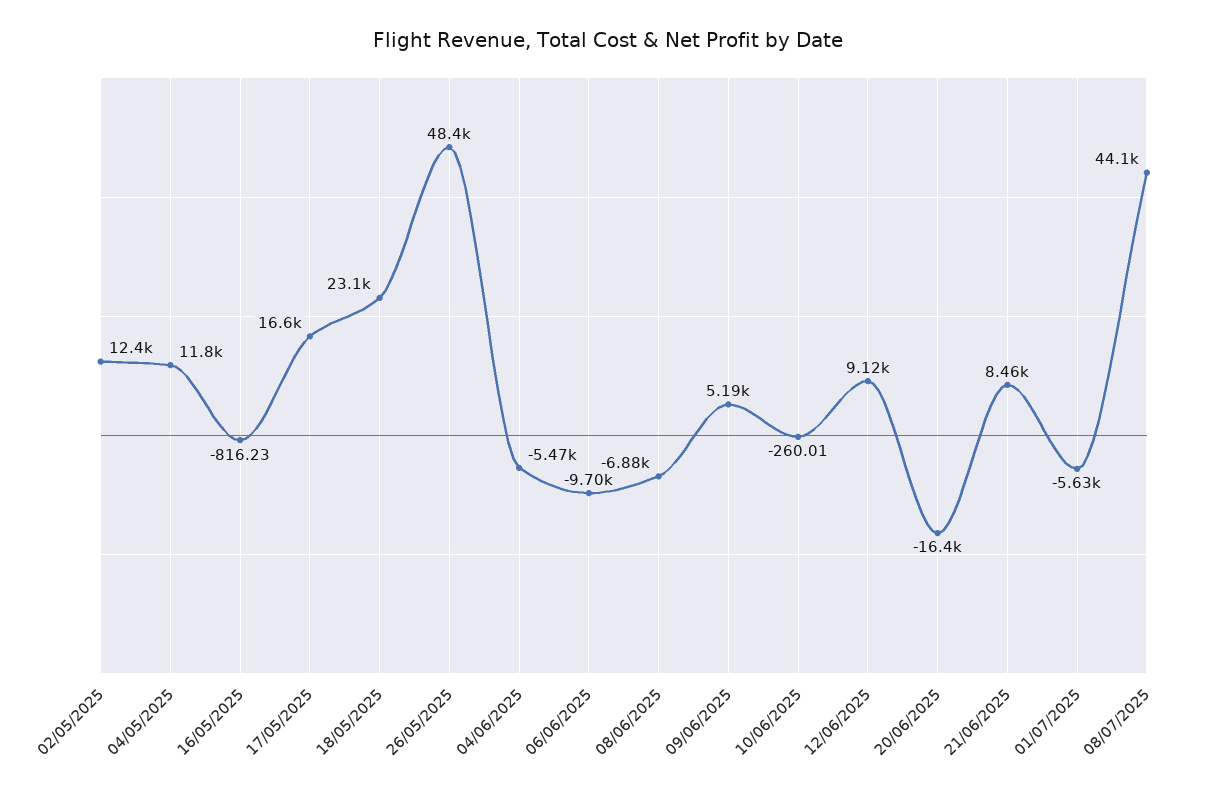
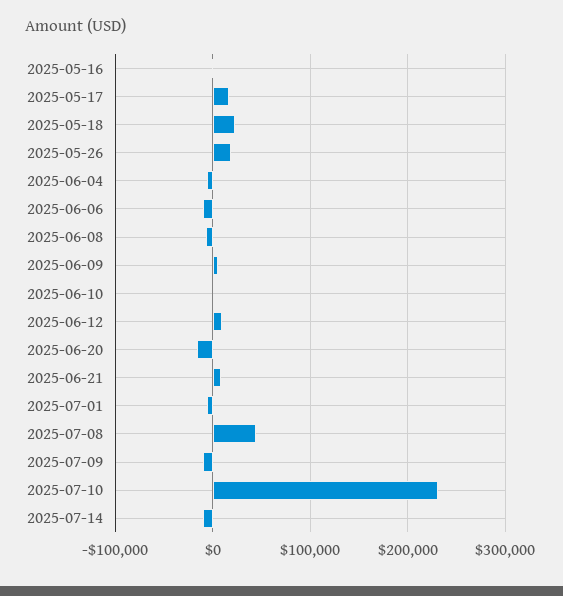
02/05/2025: 12400 -> none
04/05/2025: 11800 -> none
26/05/2025: 48400 -> 20000
2025-07-09: none -> -10000
2025-07-10: none -> 230000
2025-07-14: none -> -10000

